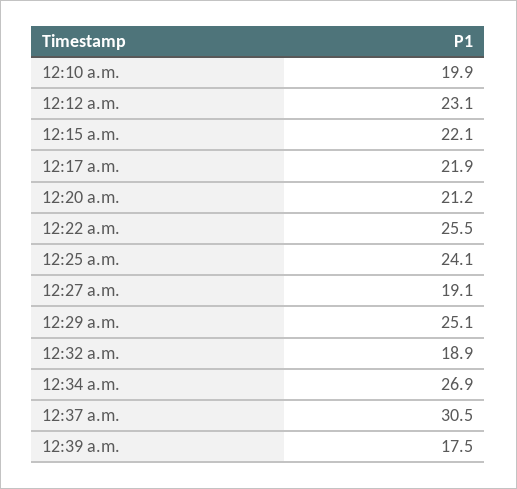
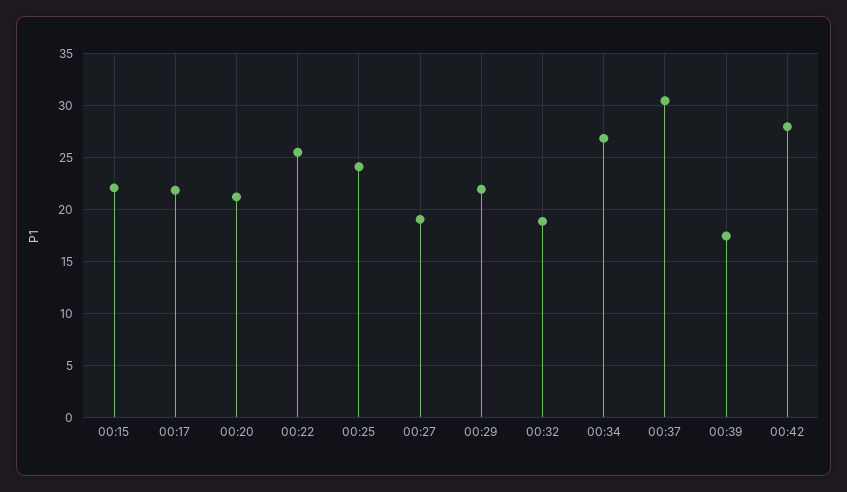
12:10 a.m.: 19.9 -> none
12:12 a.m.: 23.1 -> none
12:29 a.m.: 25.1 -> 22
00:42: none -> 28

